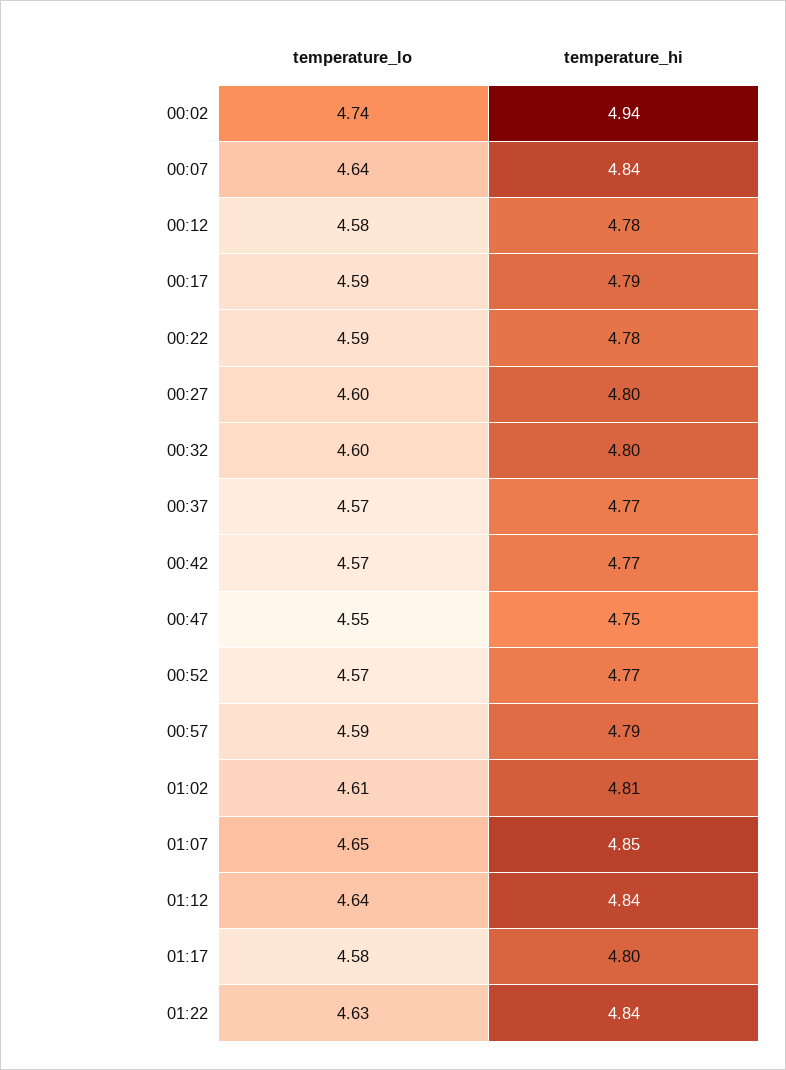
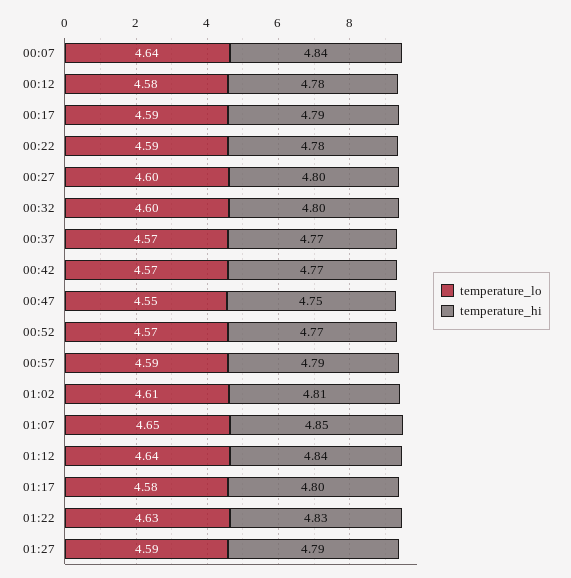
temperature_lo, 00:02: 4.74 -> none
temperature_hi, 00:02: 4.94 -> none
temperature_hi, 01:22: 4.84 -> 4.83
temperature_lo, 01:27: none -> 4.59
temperature_hi, 01:27: none -> 4.79

